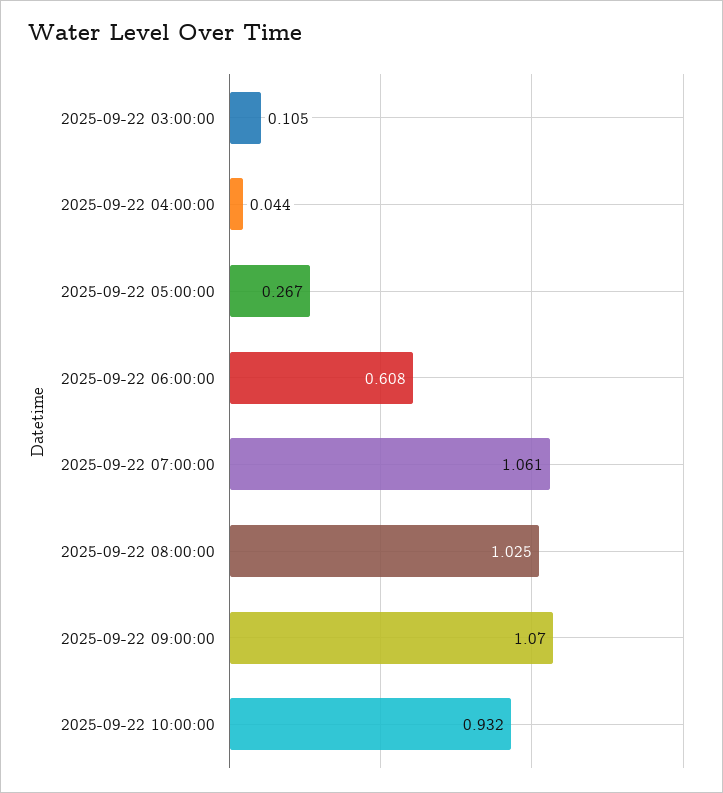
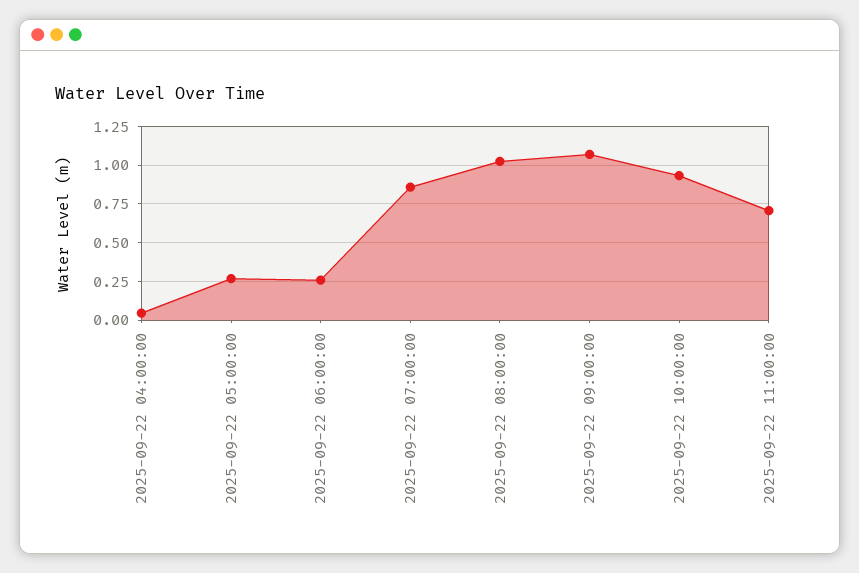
2025-09-22 03:00:00: 0.105 -> none
2025-09-22 06:00:00: 0.608 -> 0.25
2025-09-22 07:00:00: 1.061 -> 0.85
2025-09-22 11:00:00: none -> 0.7

